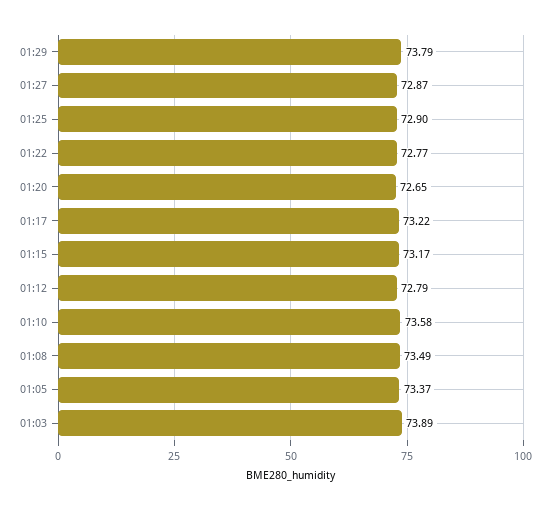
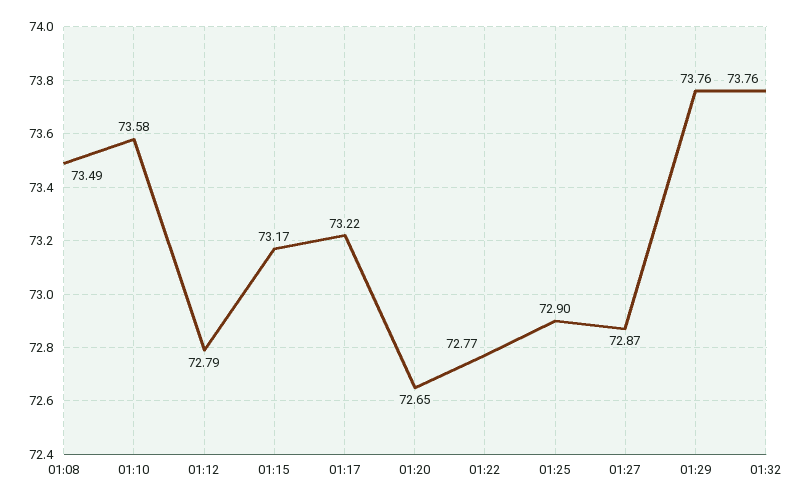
01:29: 73.79 -> 73.76
01:05: 73.37 -> none
01:03: 73.89 -> none
01:32: none -> 73.76

